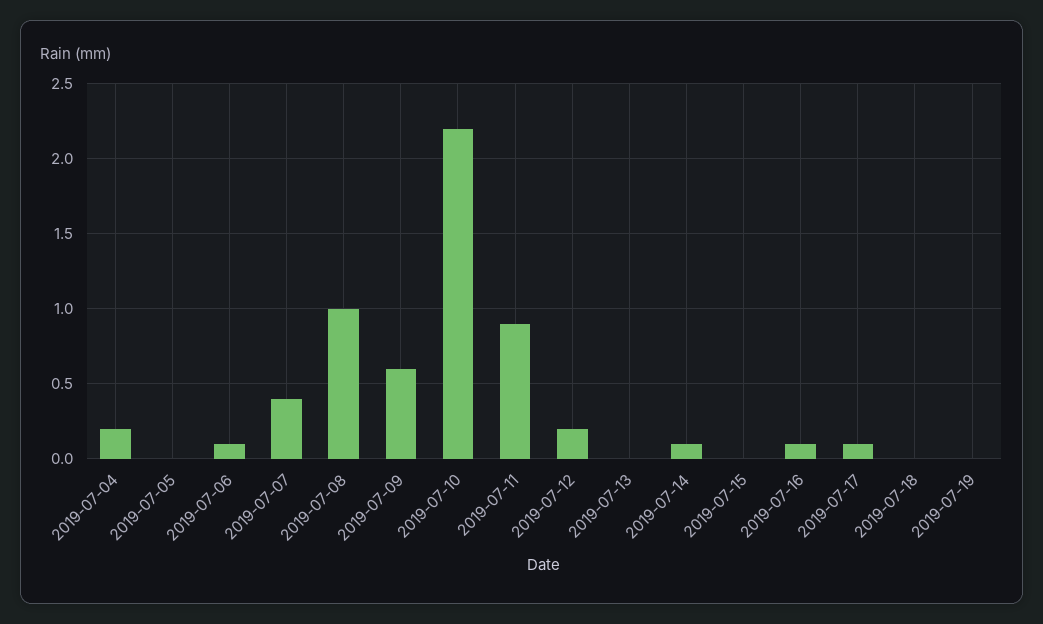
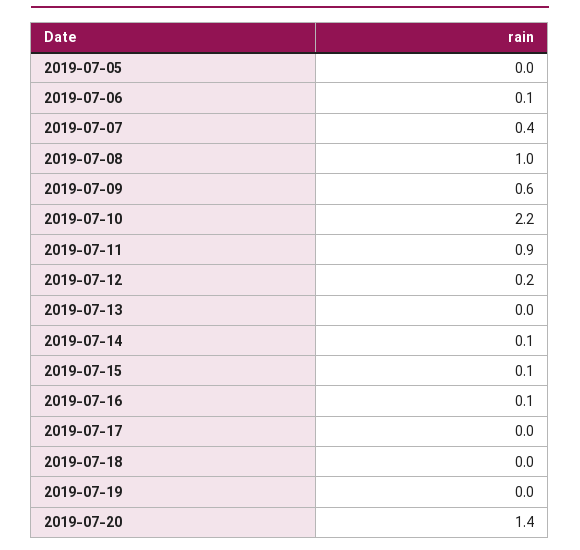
2019-07-04: 0.2 -> none
2019-07-15: 0 -> 0.1
2019-07-17: 0.1 -> 0
2019-07-20: none -> 1.4

